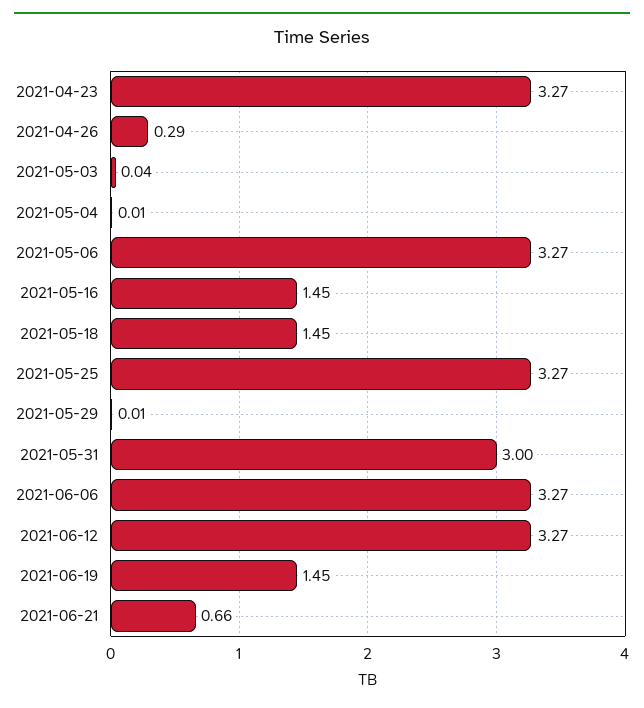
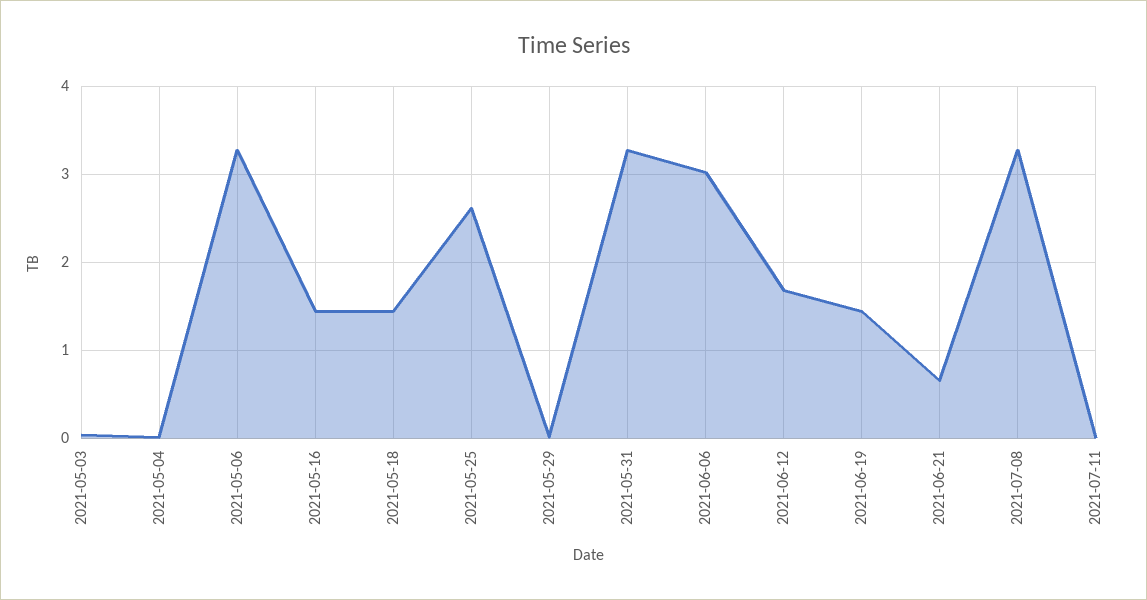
2021-04-23: 3.27 -> none
2021-04-26: 0.29 -> none
2021-05-25: 3.27 -> 2.6
2021-05-31: 3 -> 3.3
2021-06-06: 3.27 -> 3
2021-06-12: 3.27 -> 1.7
2021-07-08: none -> 3.3
2021-07-11: none -> 0

